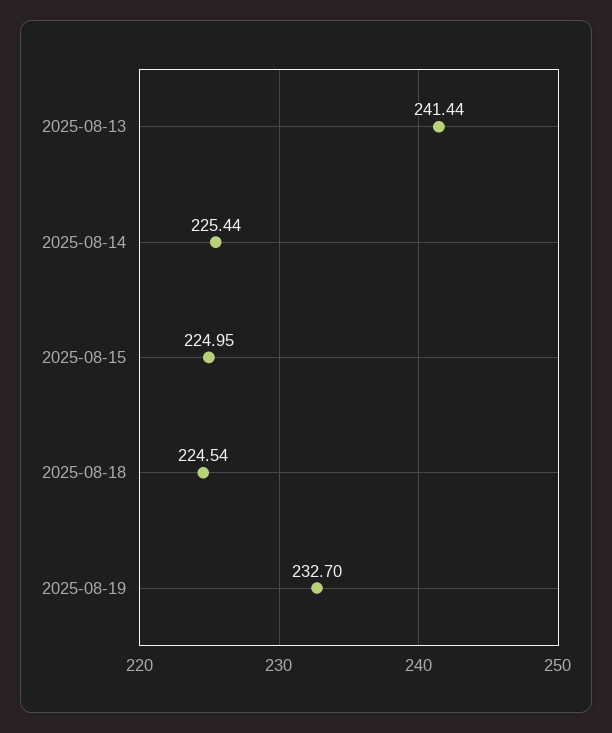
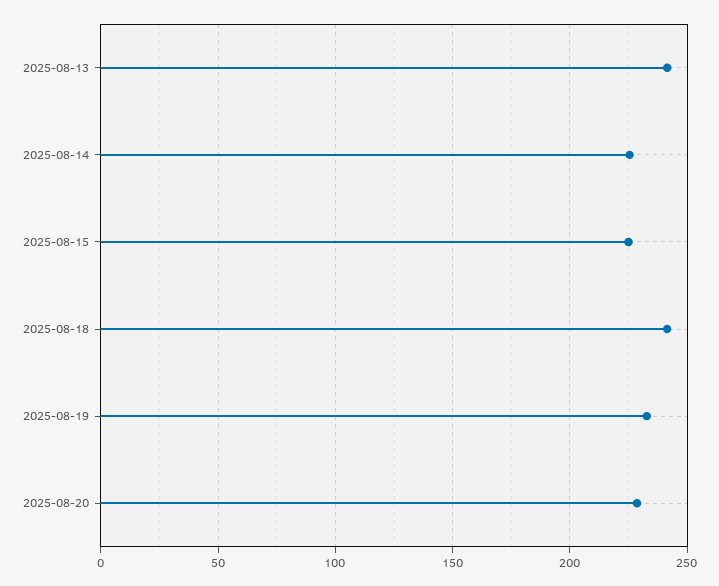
2025-08-18: 224.54 -> 240
2025-08-20: none -> 230

